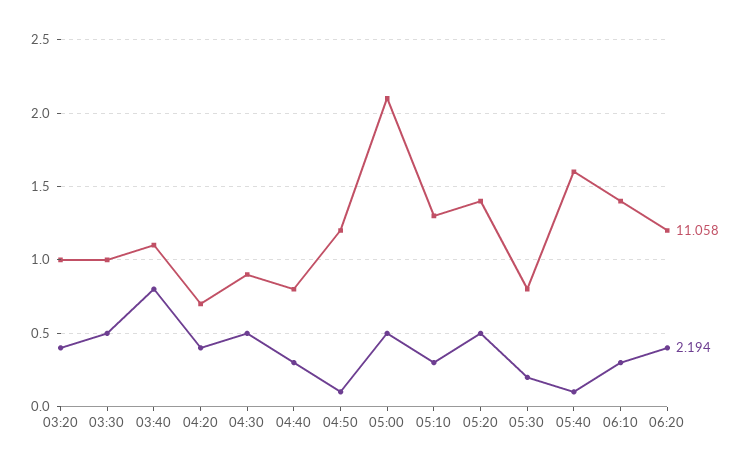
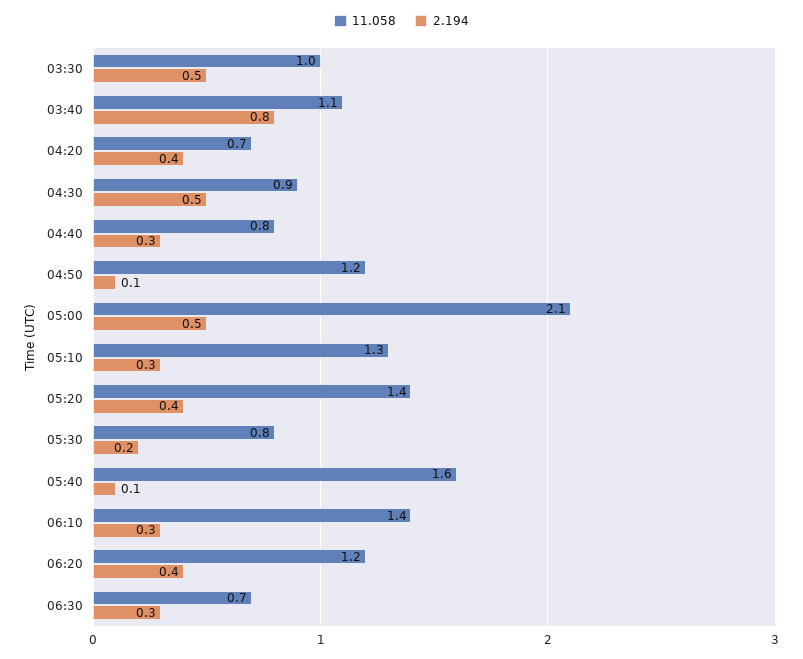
11.058, 03:20: 1 -> none
2.194, 03:20: 0.4 -> none
2.194, 05:20: 0.5 -> 0.4
11.058, 06:30: none -> 0.7
2.194, 06:30: none -> 0.3

